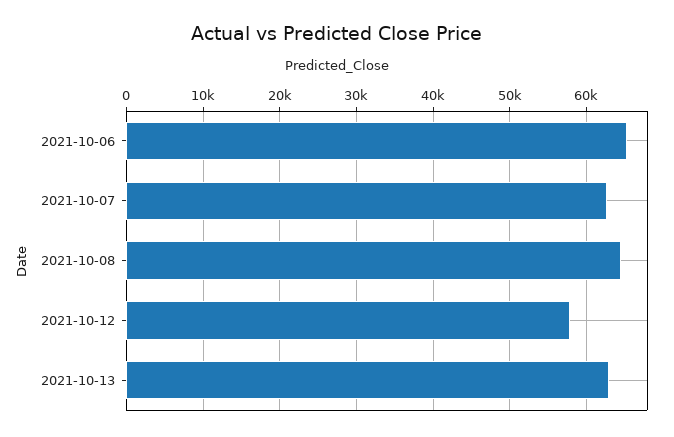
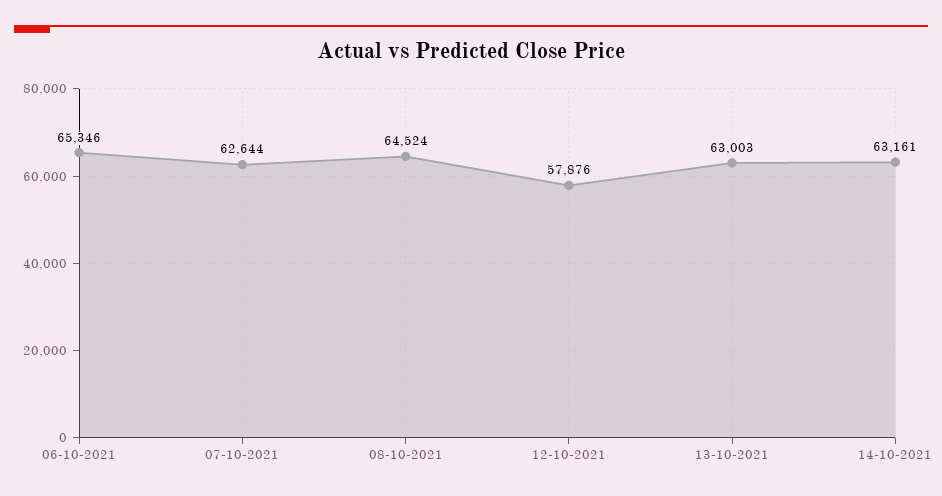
14-10-2021: none -> 63161

